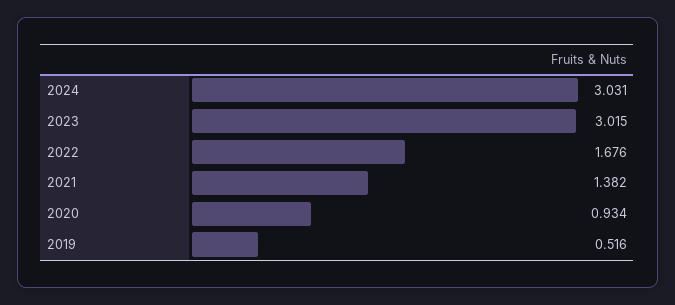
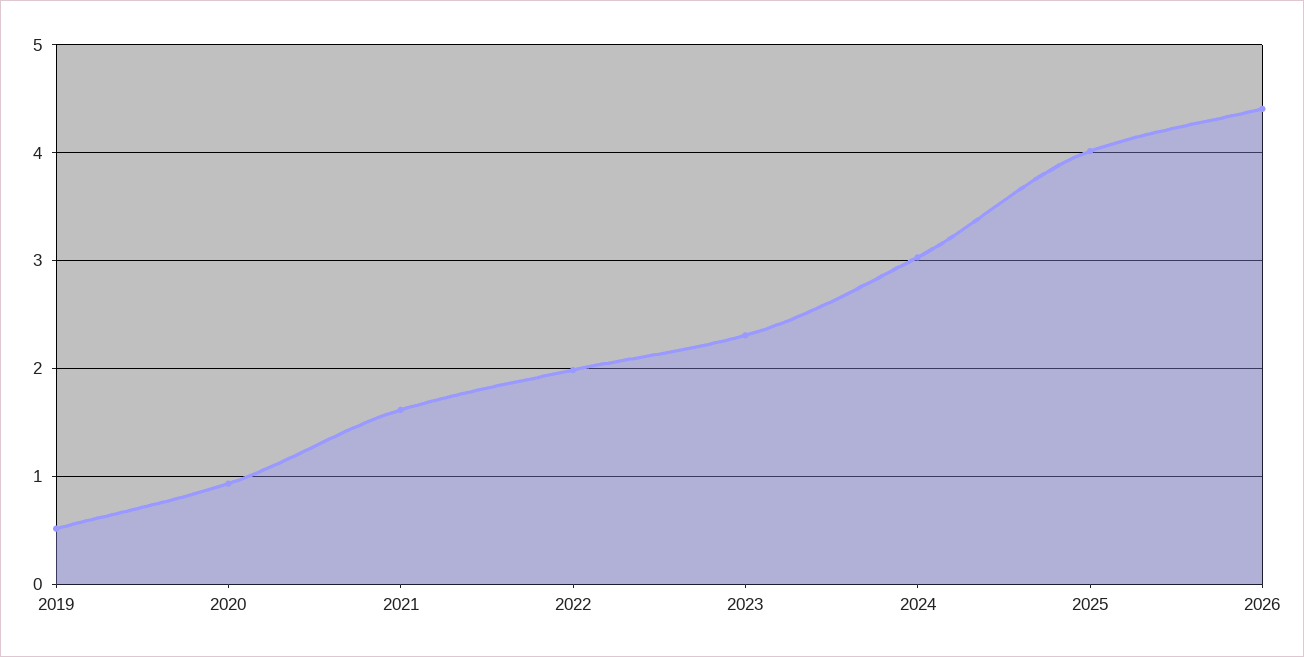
2023: 3.015 -> 2.3
2022: 1.676 -> 2
2021: 1.382 -> 1.6
2025: none -> 4
2026: none -> 4.4

